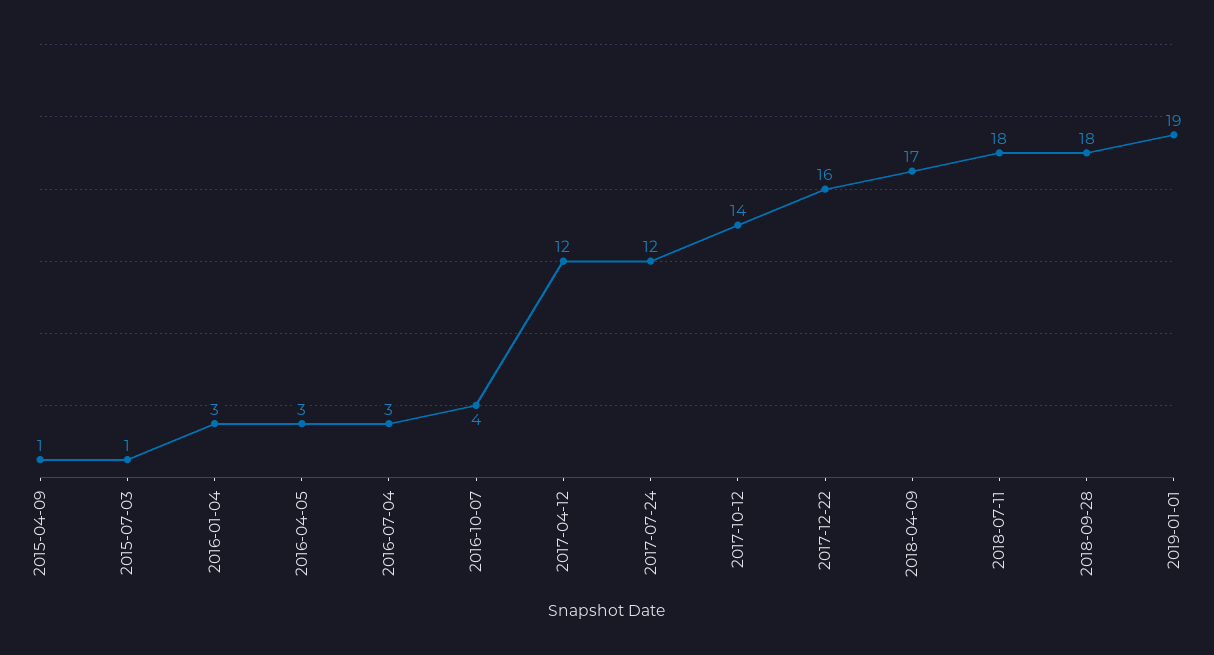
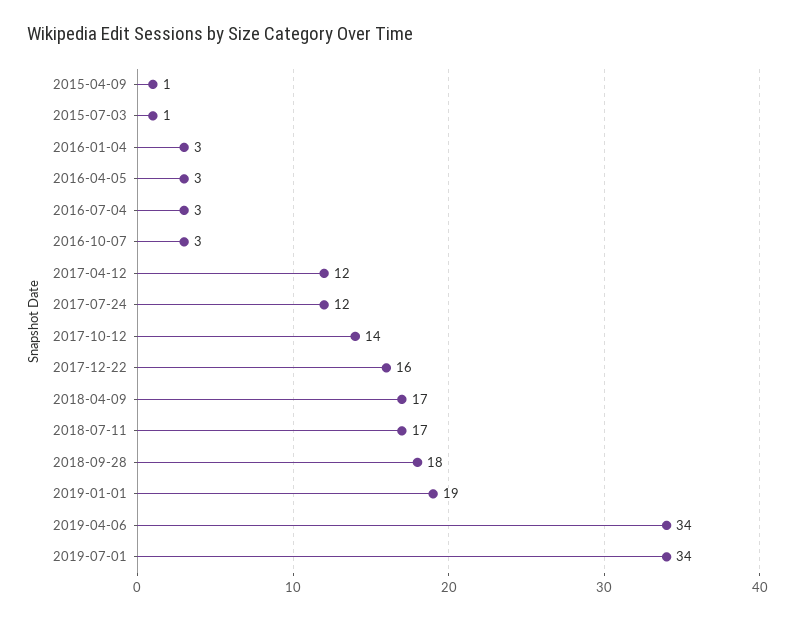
2016-10-07: 4 -> 3
2018-07-11: 18 -> 17
2019-04-06: none -> 34
2019-07-01: none -> 34

